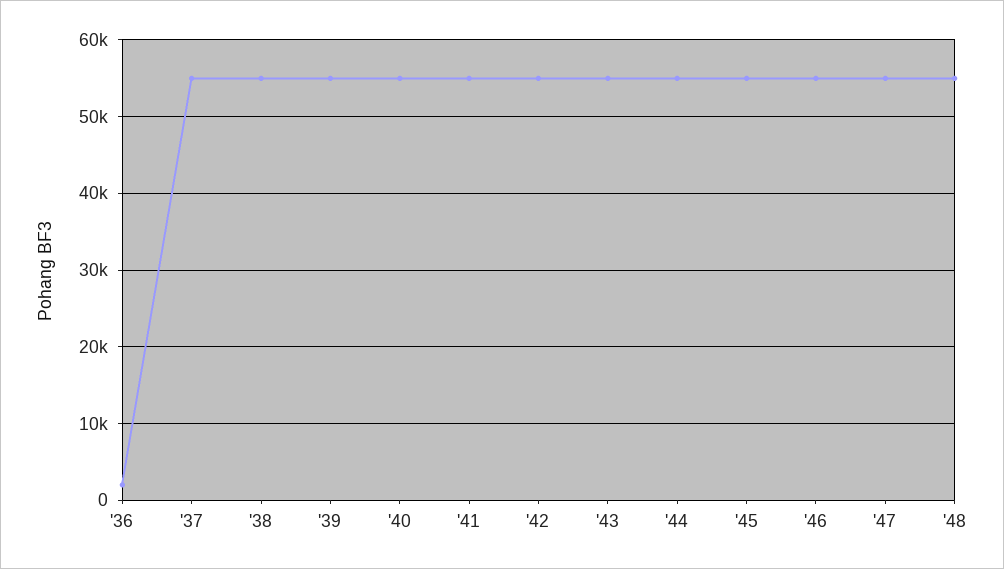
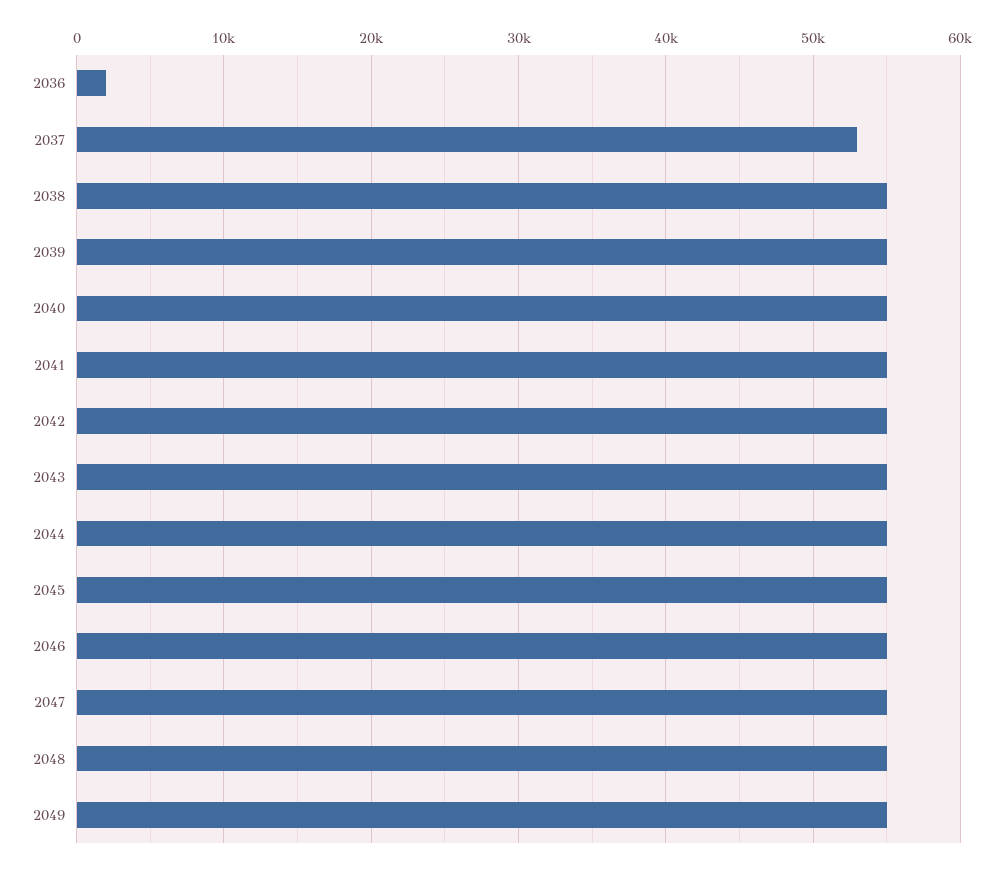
'37: 55000 -> 53000
2049: none -> 55000

